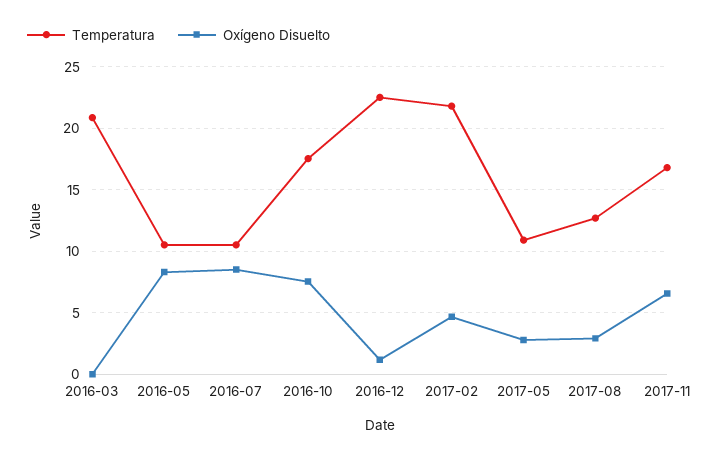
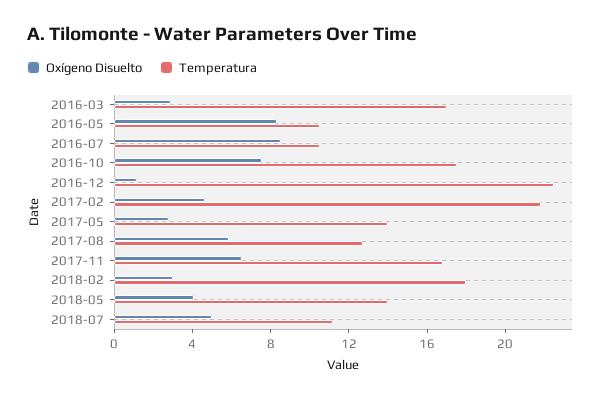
Temperatura, 2016-03: 21 -> 17
Oxígeno Disuelto, 2016-03: 0 -> 3
Temperatura, 2017-05: 11 -> 14
Oxígeno Disuelto, 2017-08: 3 -> 6
Oxígeno Disuelto, 2018-02: none -> 3
Temperatura, 2018-02: none -> 18
Oxígeno Disuelto, 2018-05: none -> 4
Temperatura, 2018-05: none -> 14
Oxígeno Disuelto, 2018-07: none -> 5
Temperatura, 2018-07: none -> 11

